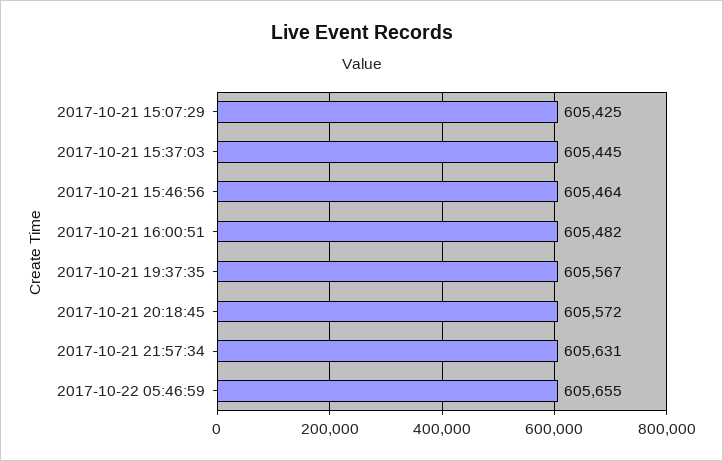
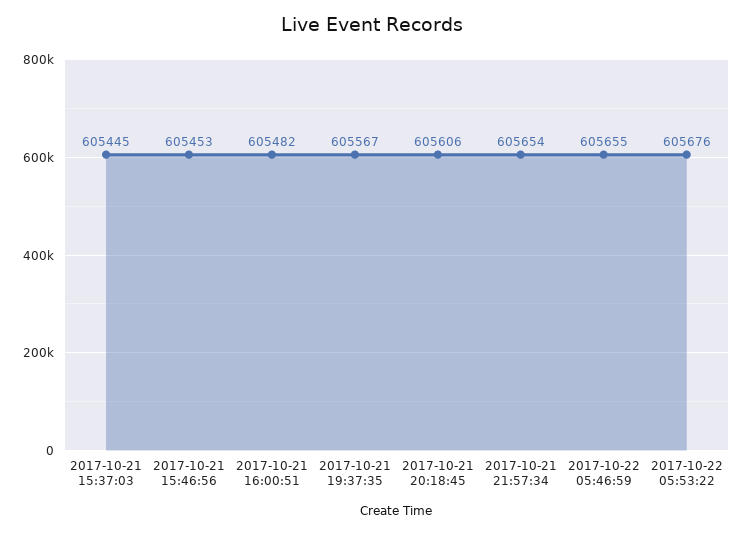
2017-10-21 15:07:29: 605425 -> none
2017-10-21 15:46:56: 605464 -> 605453
2017-10-21 20:18:45: 605572 -> 605606
2017-10-21 21:57:34: 605631 -> 605654
2017-10-22 05:53:22: none -> 605676

